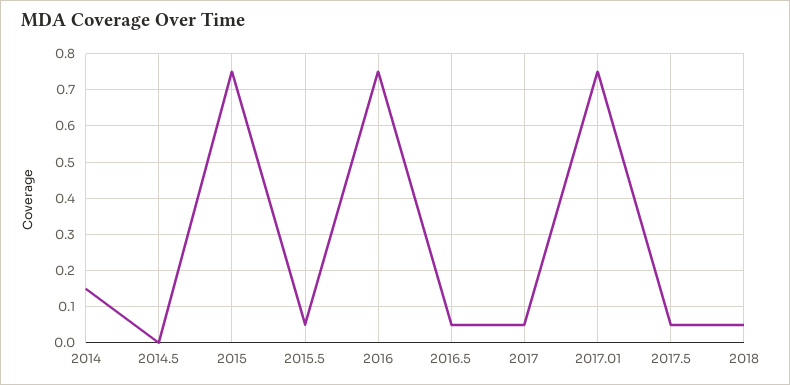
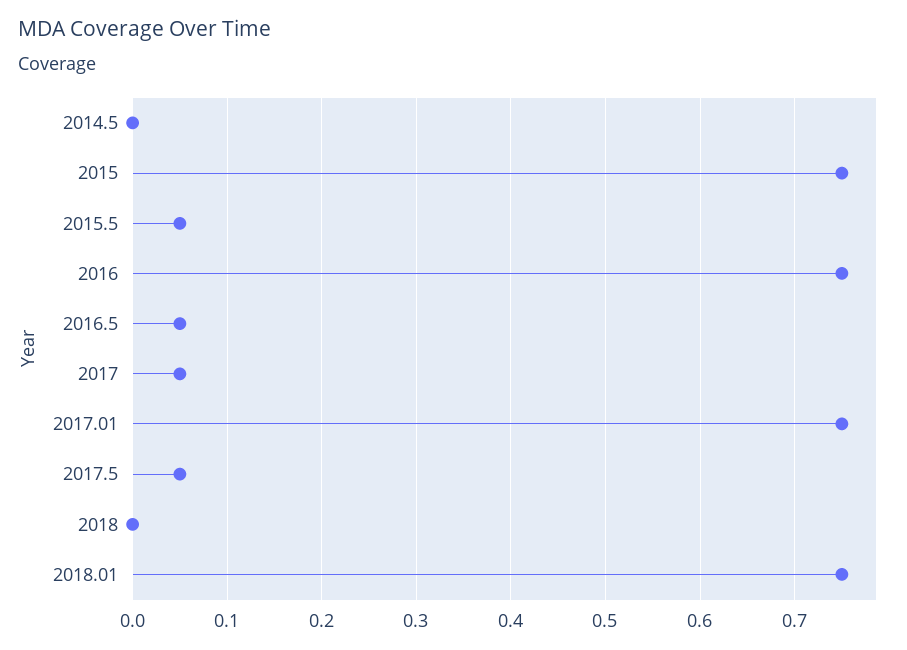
2014: 0.15 -> none
2018: 0.05 -> 0
2018.01: none -> 0.75

